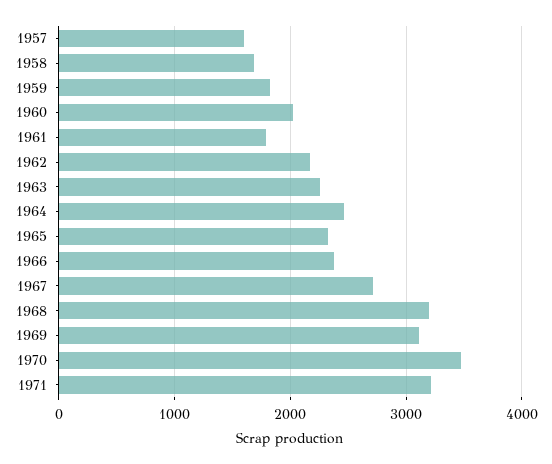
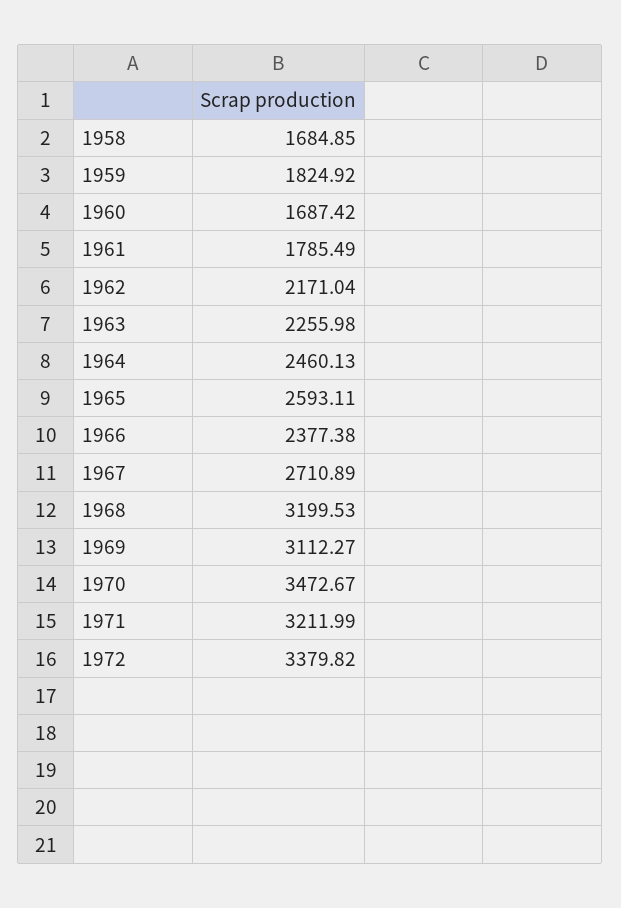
1957: 1600 -> none
1960: 2000 -> 1687.42
1965: 2300 -> 2593.11
1972: none -> 3379.82

